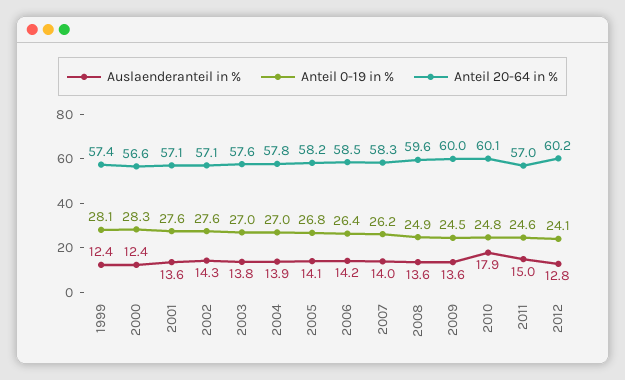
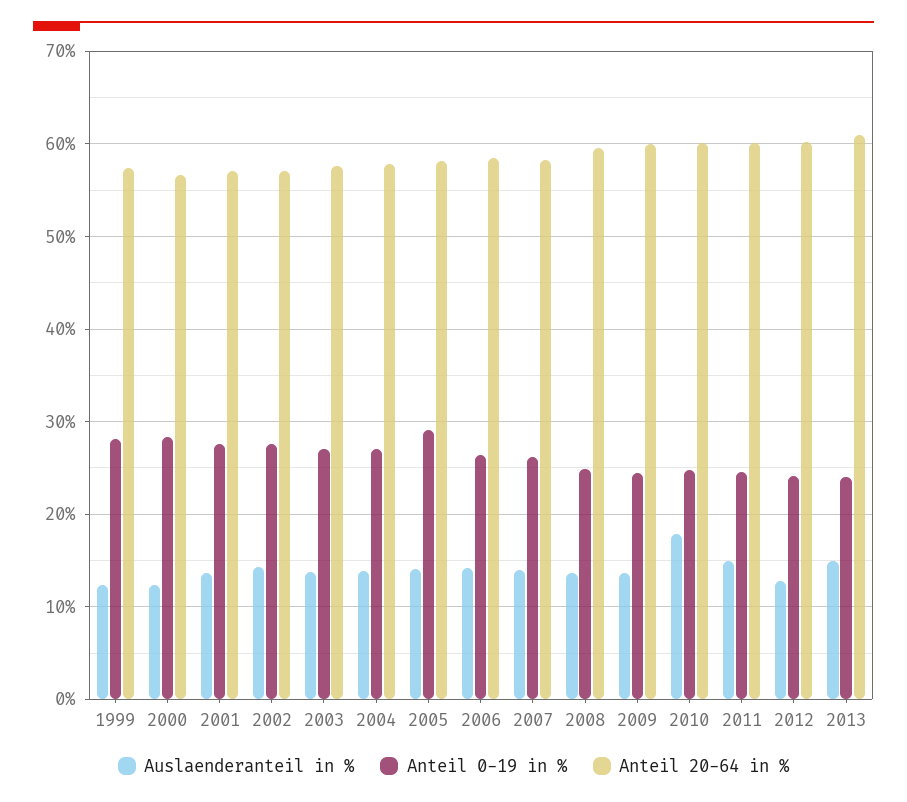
Anteil 0-19 in %, 2005: 26.8 -> 29
Anteil 20-64 in %, 2011: 57 -> 60
Auslaenderanteil in %, 2013: none -> 15
Anteil 0-19 in %, 2013: none -> 24
Anteil 20-64 in %, 2013: none -> 61

